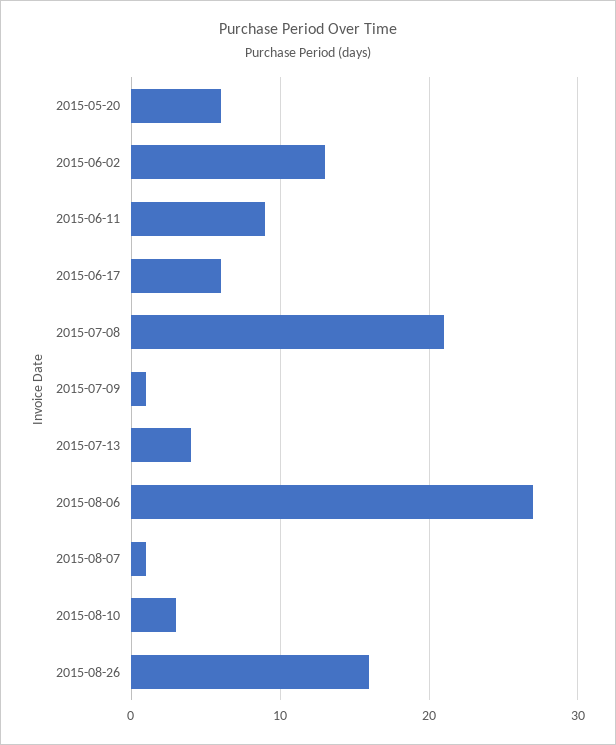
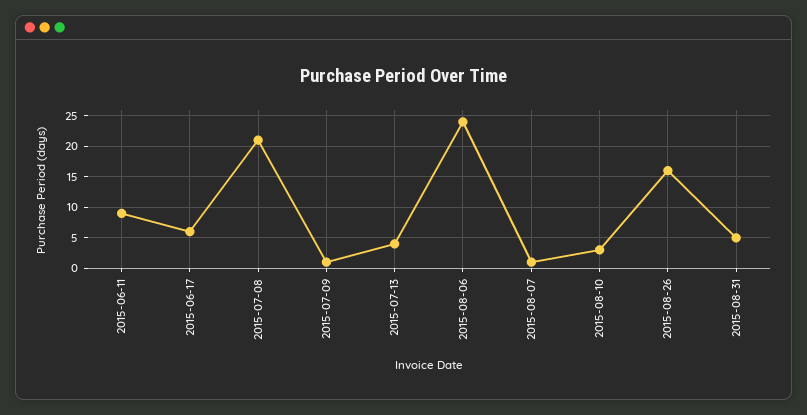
2015-05-20: 6 -> none
2015-06-02: 13 -> none
2015-08-06: 27 -> 24
2015-08-31: none -> 5

